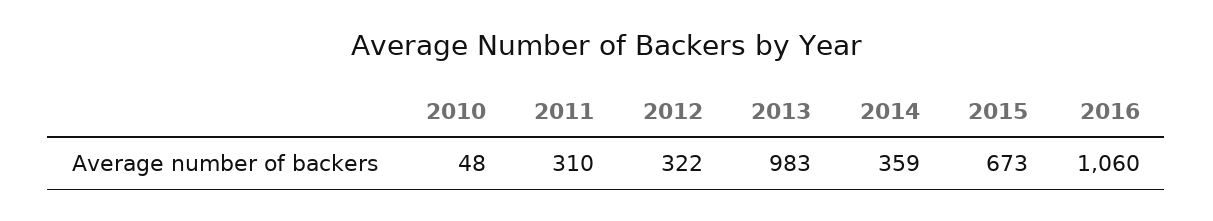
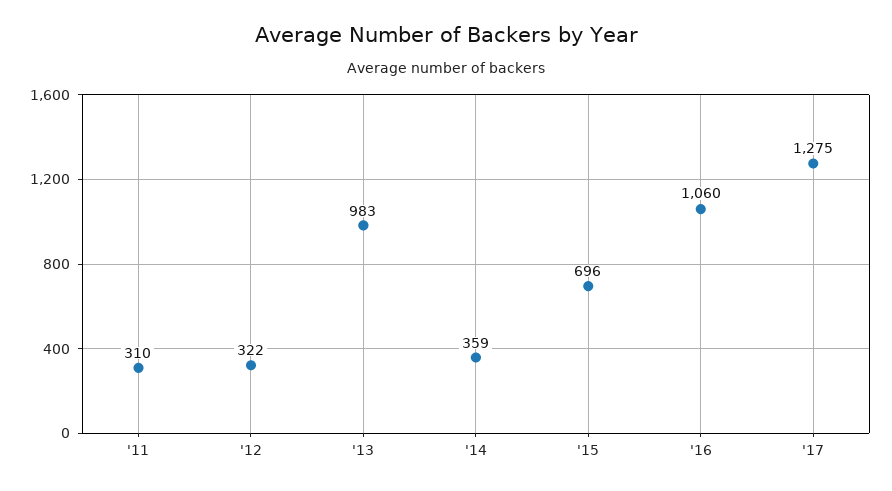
2010: 48 -> none
2015: 673 -> 696
'17: none -> 1275

